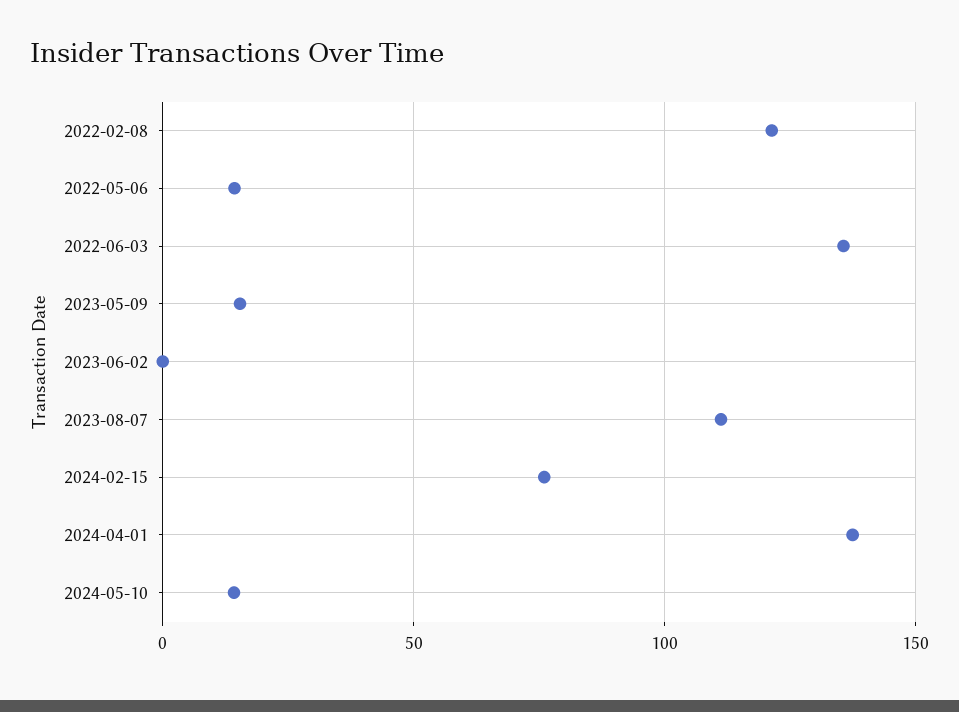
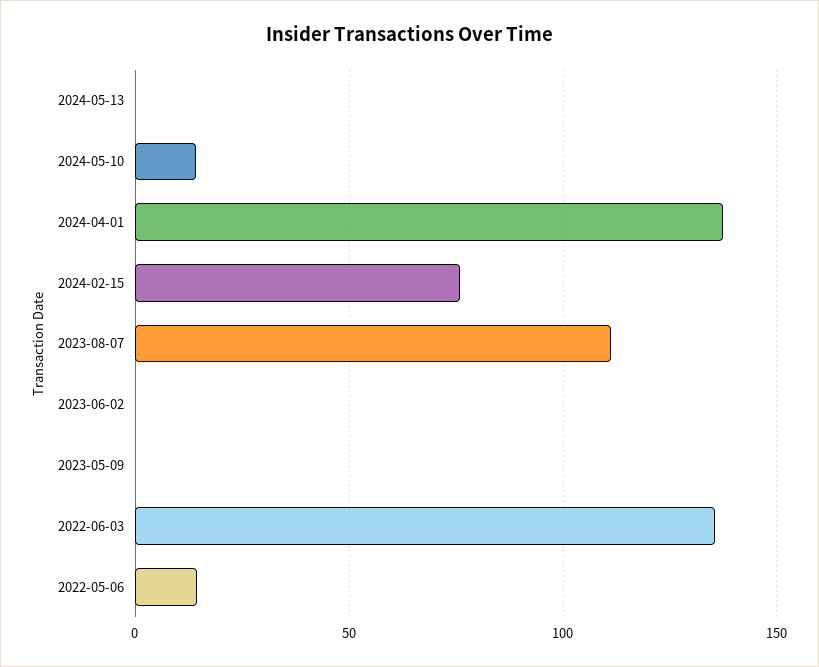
2022-02-08: 120 -> none
2023-05-09: 15 -> 0
2024-05-13: none -> 0

